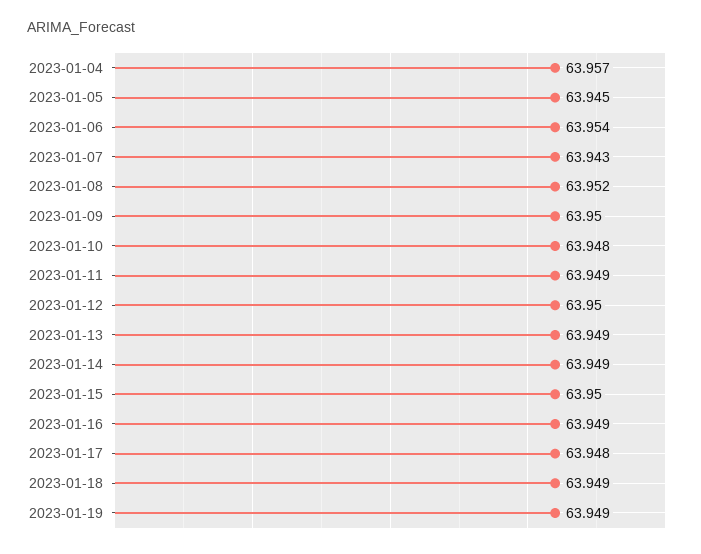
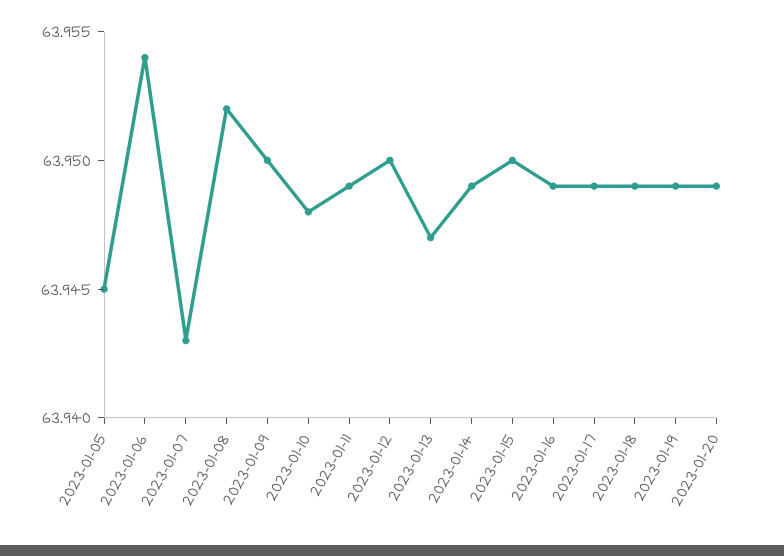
2023-01-04: 63.957 -> none
2023-01-13: 63.949 -> 63.947
2023-01-17: 63.948 -> 63.949
2023-01-20: none -> 63.949

